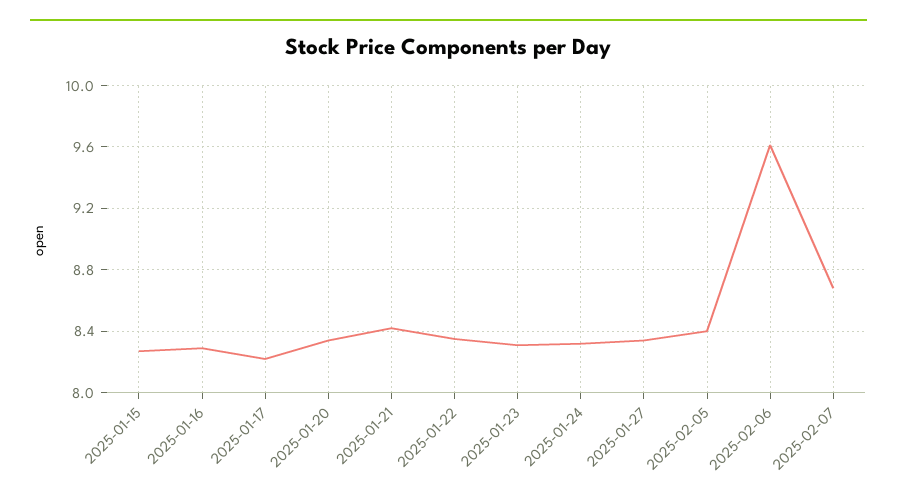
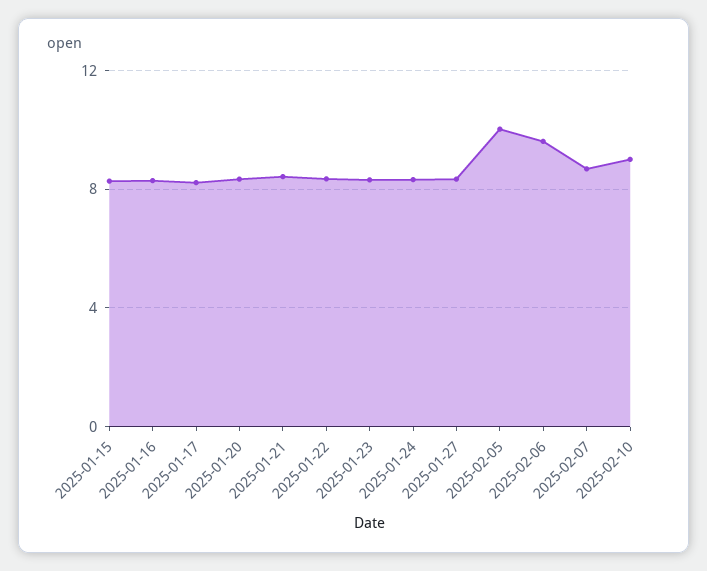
2025-02-05: 8.4 -> 10
2025-02-10: none -> 9

